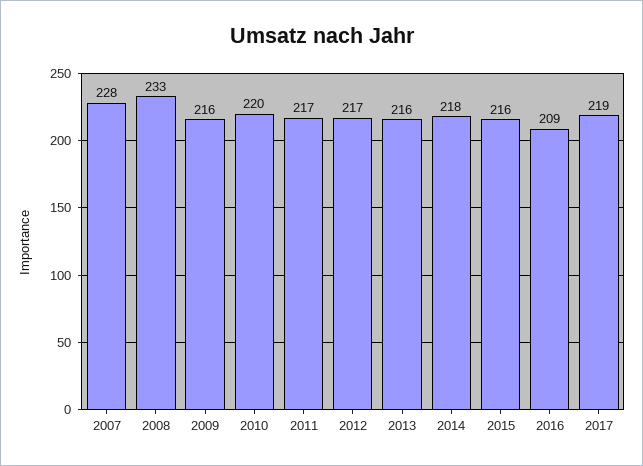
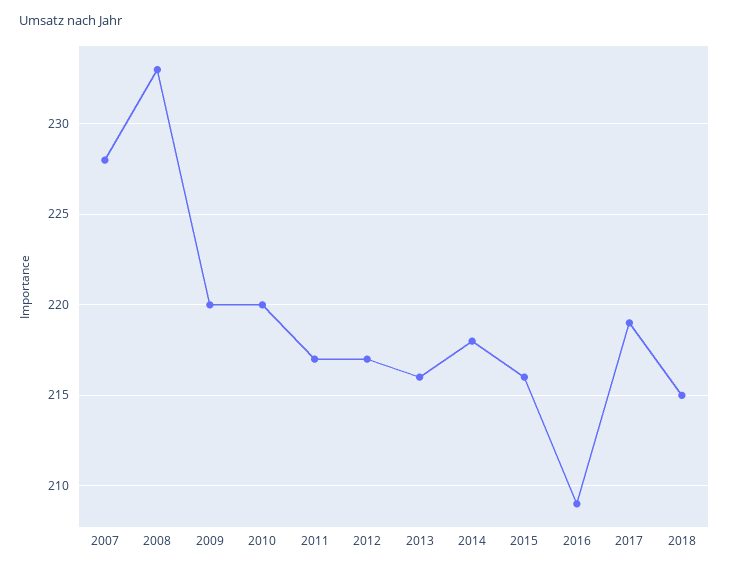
2009: 216 -> 220
2018: none -> 215

